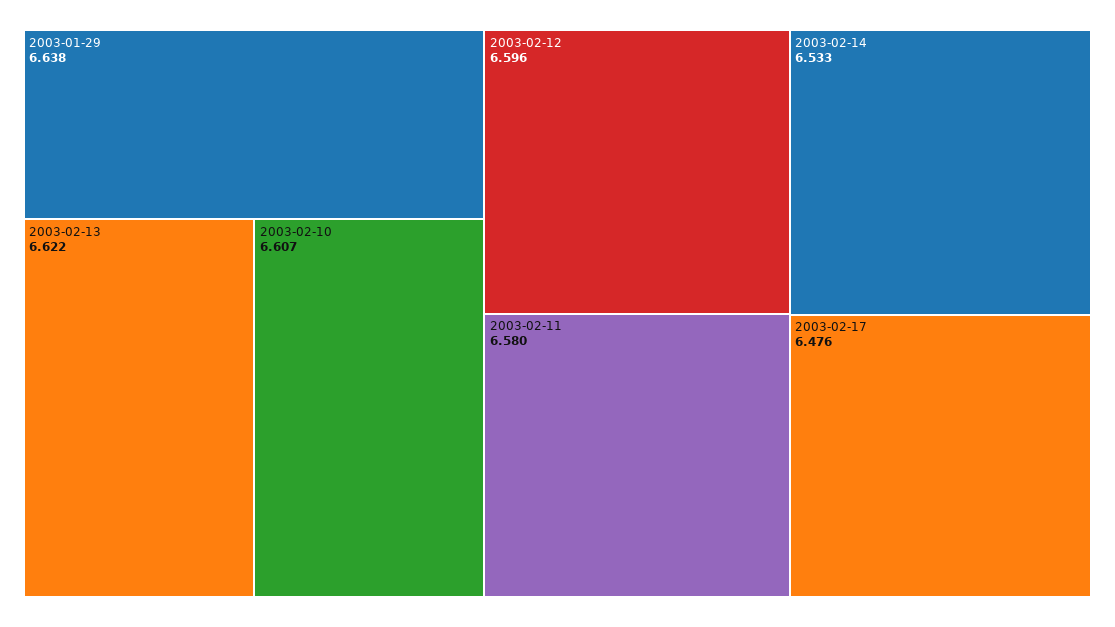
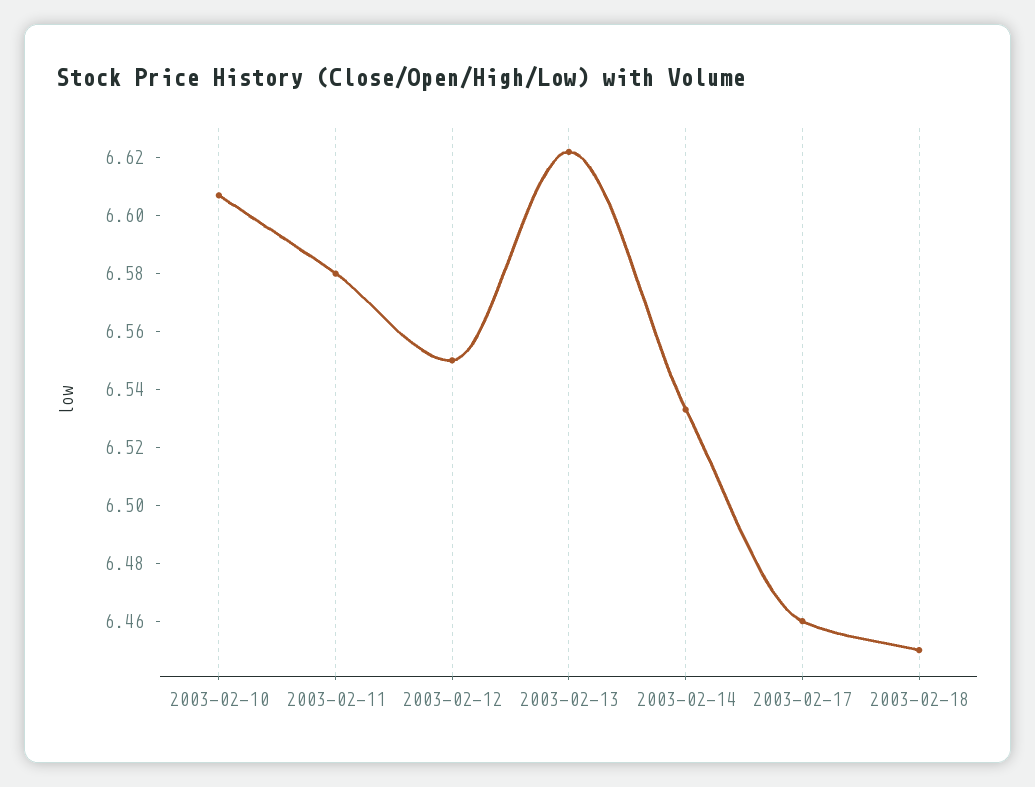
2003-01-29: 6.638 -> none
2003-02-12: 6.596 -> 6.55
2003-02-17: 6.476 -> 6.46
2003-02-18: none -> 6.45

